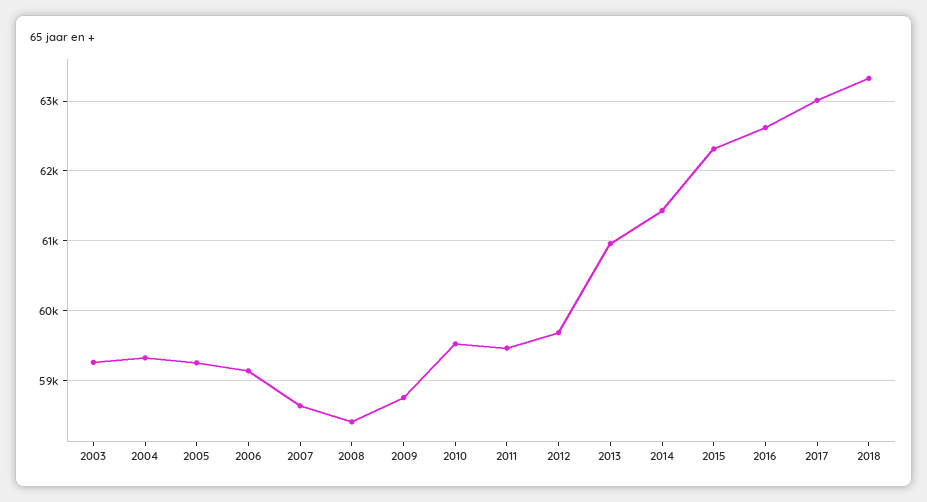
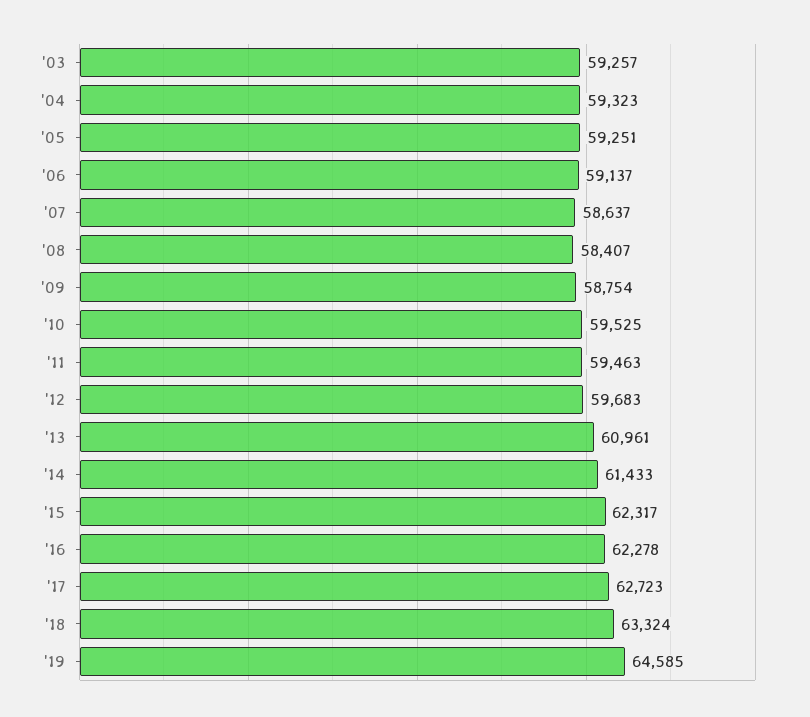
2016: 62600 -> 62278
2017: 63000 -> 62723
'19: none -> 64585

